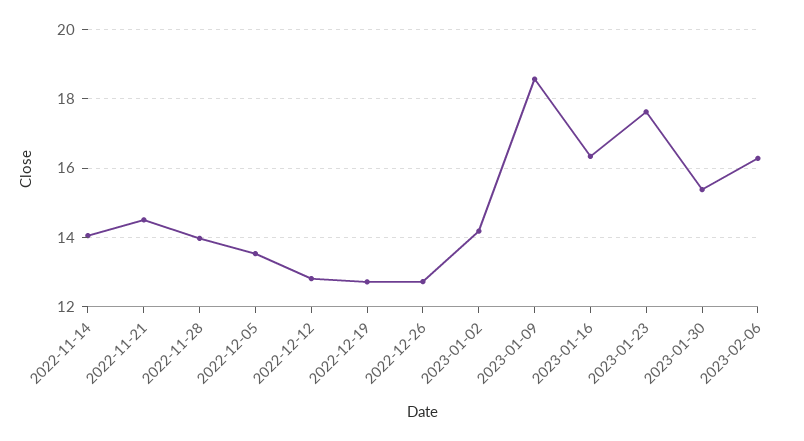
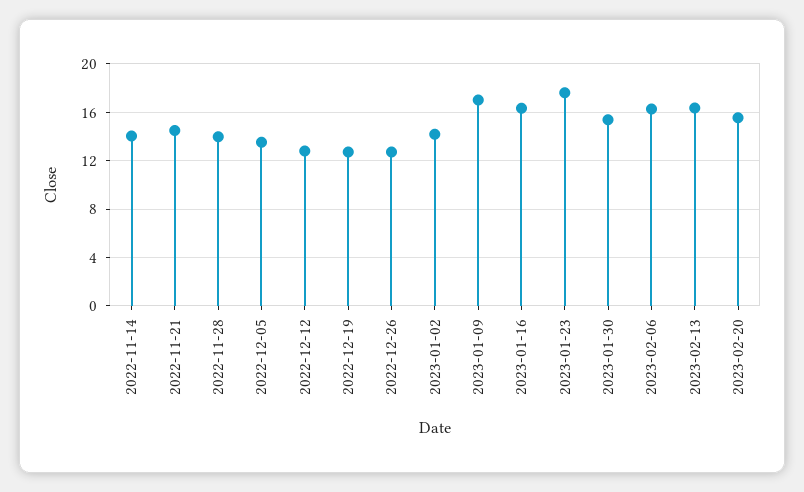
2023-01-09: 18.6 -> 17
2023-02-13: none -> 16.5
2023-02-20: none -> 15.5

